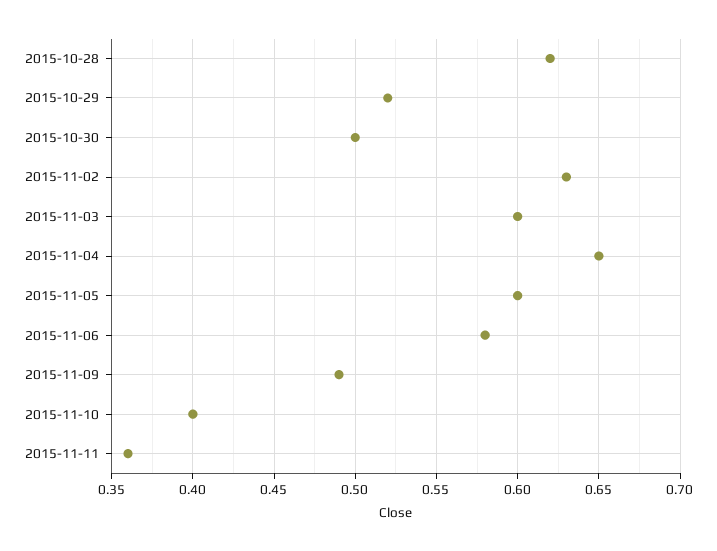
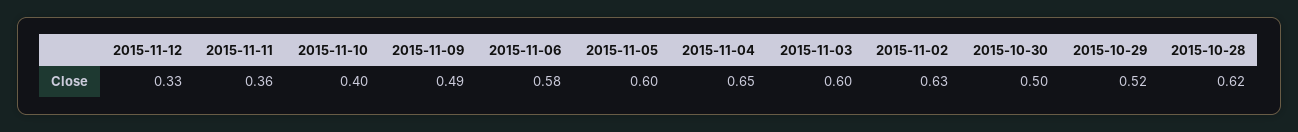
2015-11-12: none -> 0.33

